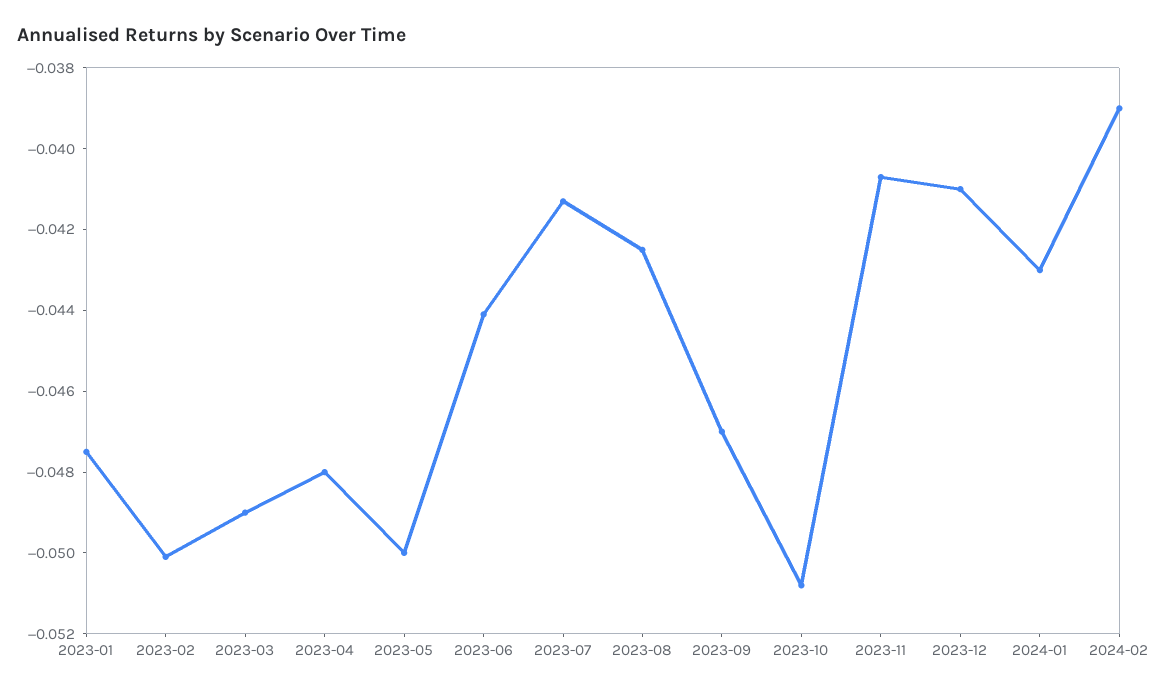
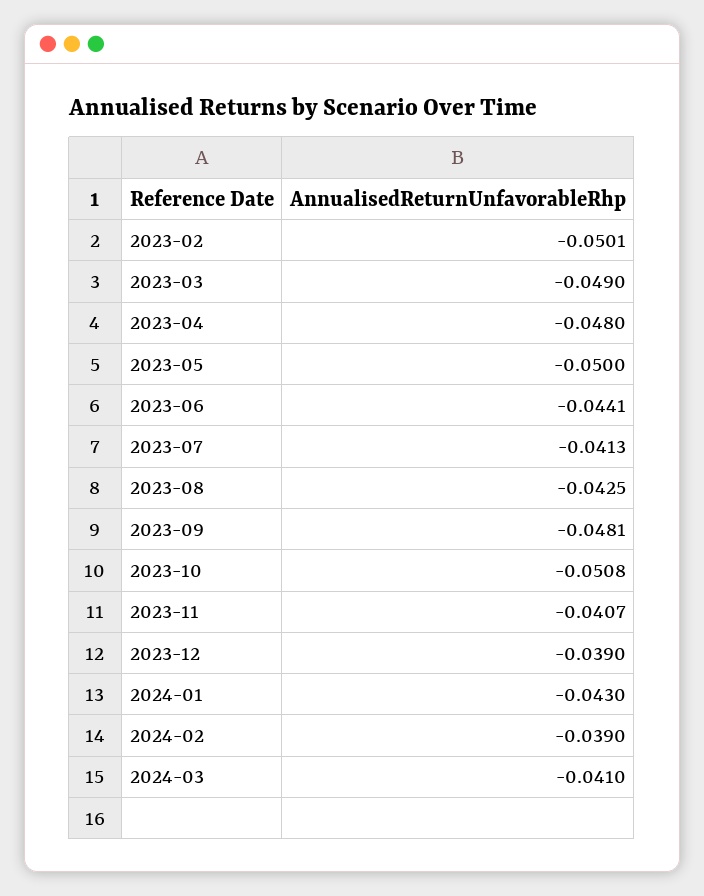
2023-01: -0.0475 -> none
2023-09: -0.047 -> -0.0481
2023-12: -0.041 -> -0.039
2024-03: none -> -0.041

